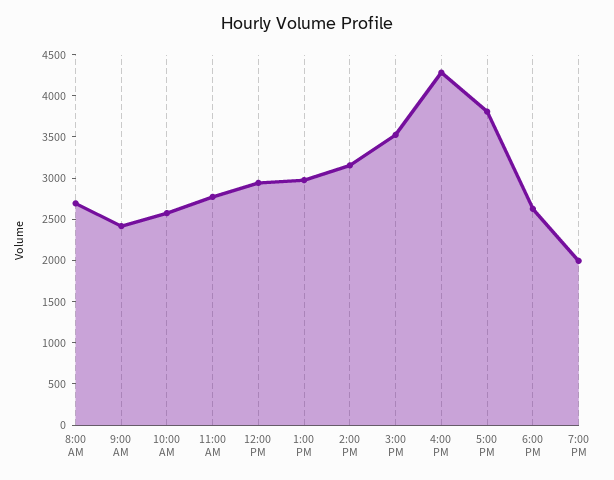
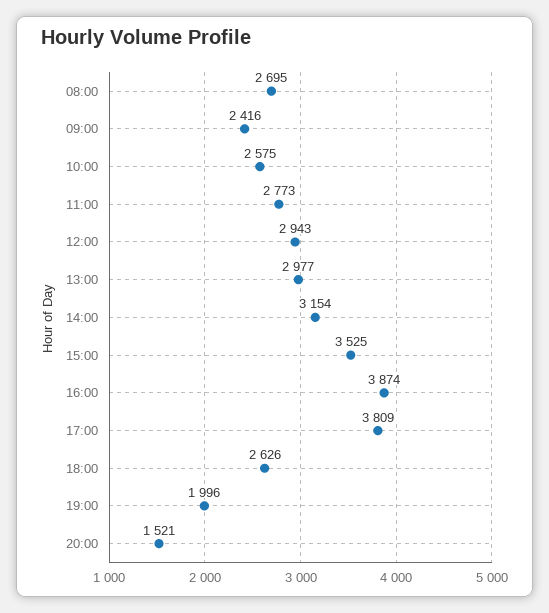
4:00 PM: 4300 -> 3874
20:00: none -> 1521

